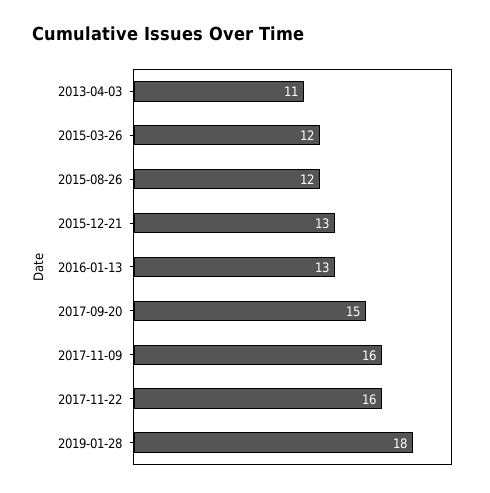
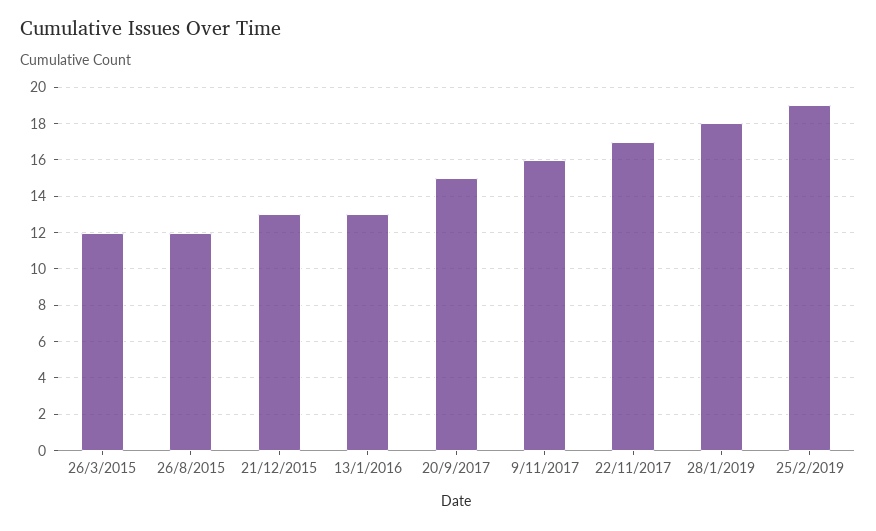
2013-04-03: 11 -> none
2017-11-22: 16 -> 17
25/2/2019: none -> 19

